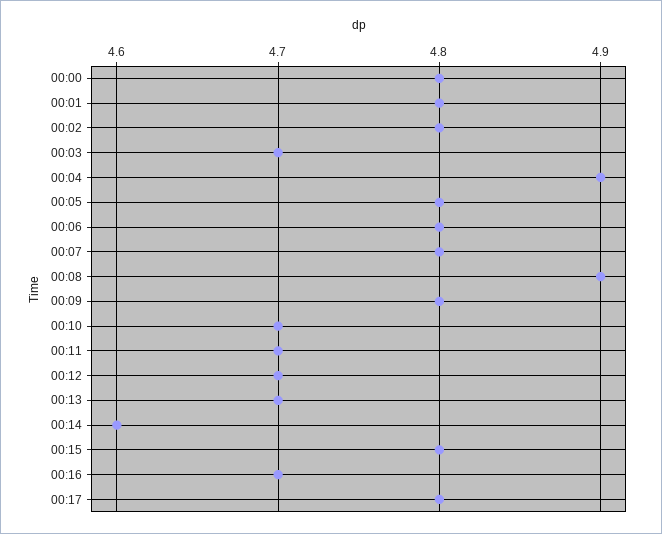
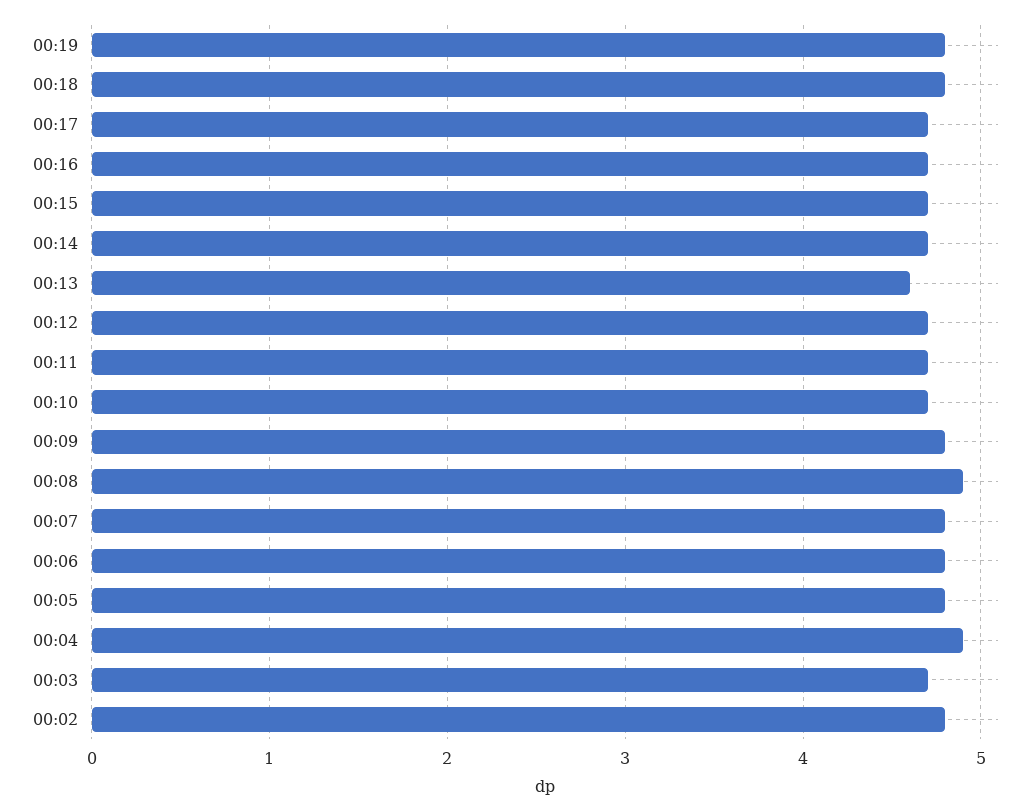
00:00: 4.8 -> none
00:01: 4.8 -> none
00:13: 4.7 -> 4.6
00:14: 4.6 -> 4.7
00:15: 4.8 -> 4.7
00:17: 4.8 -> 4.7
00:19: none -> 4.8
00:18: none -> 4.8

